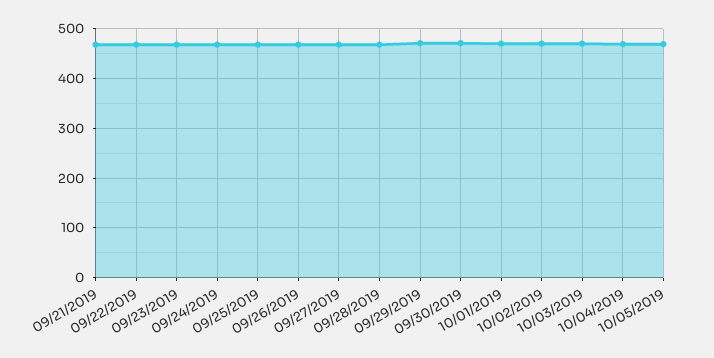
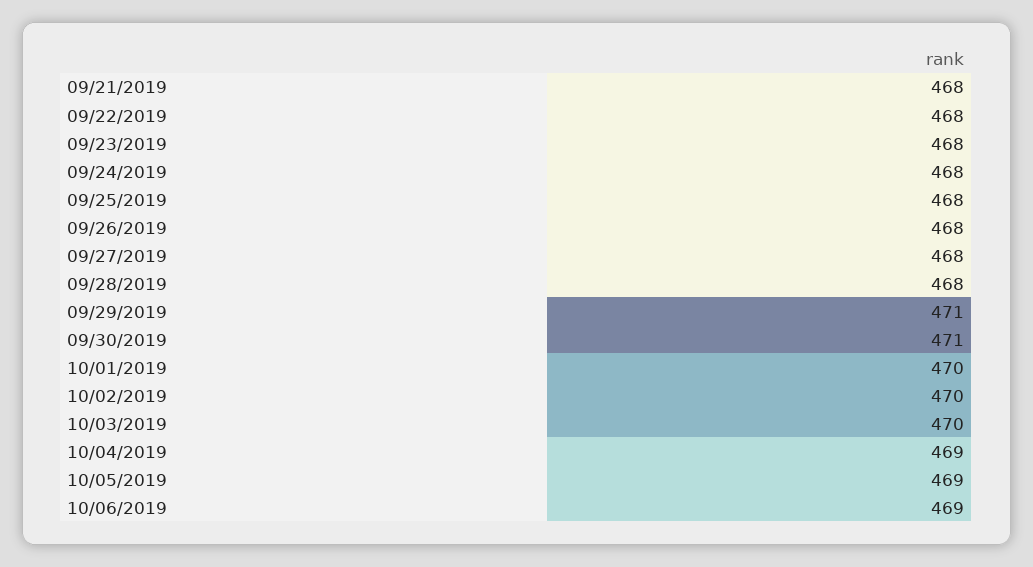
10/06/2019: none -> 469

